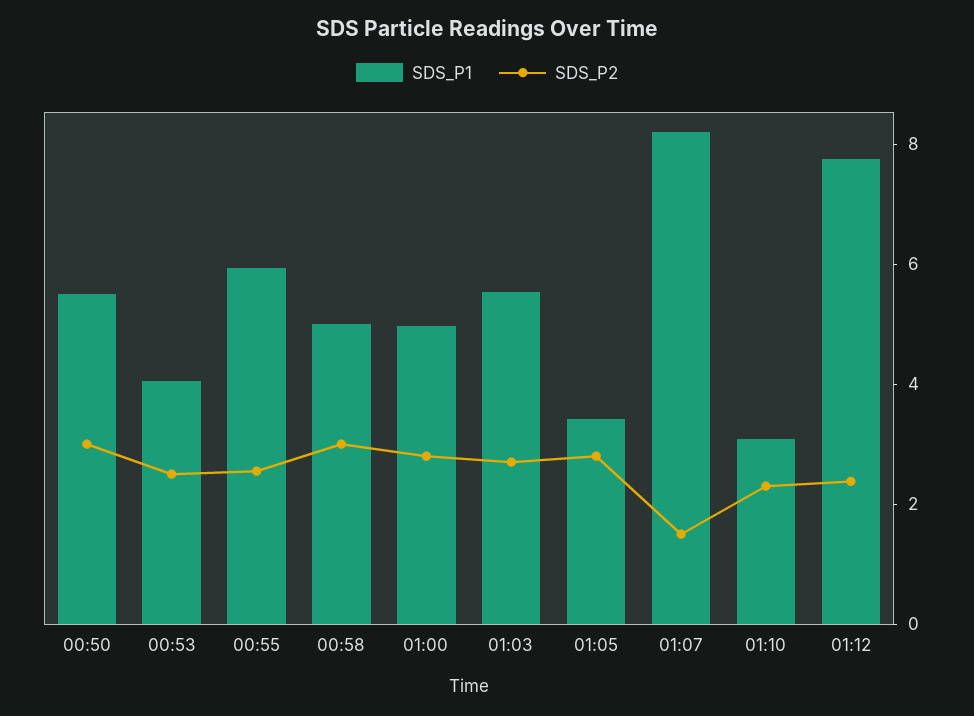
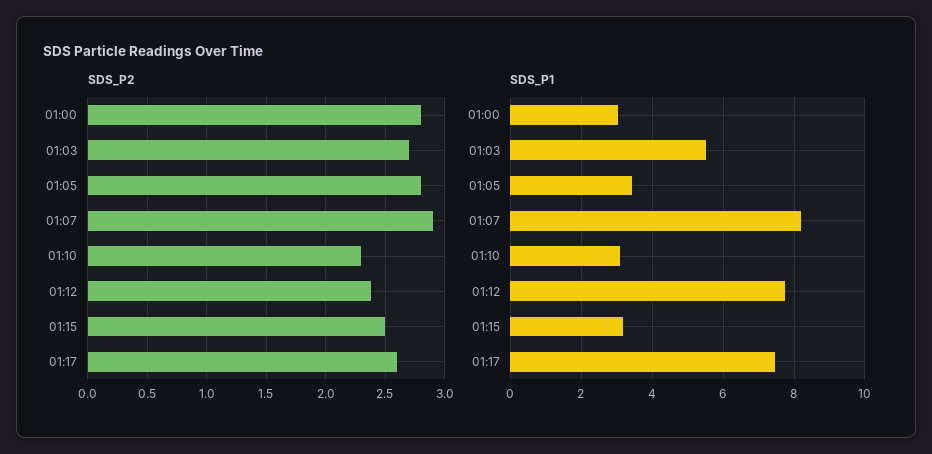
SDS_P1, 00:50: 5.5 -> none
SDS_P2, 00:50: 3 -> none
SDS_P1, 00:53: 4 -> none
SDS_P2, 00:53: 2.5 -> none
SDS_P1, 00:55: 6 -> none
SDS_P2, 00:55: 2.5 -> none
SDS_P1, 00:58: 5 -> none
SDS_P2, 00:58: 3 -> none
SDS_P1, 01:00: 5 -> 3
SDS_P2, 01:07: 1.5 -> 2.9
SDS_P2, 01:15: none -> 2.5
SDS_P2, 01:17: none -> 2.6
SDS_P1, 01:15: none -> 3.2
SDS_P1, 01:17: none -> 7.4

